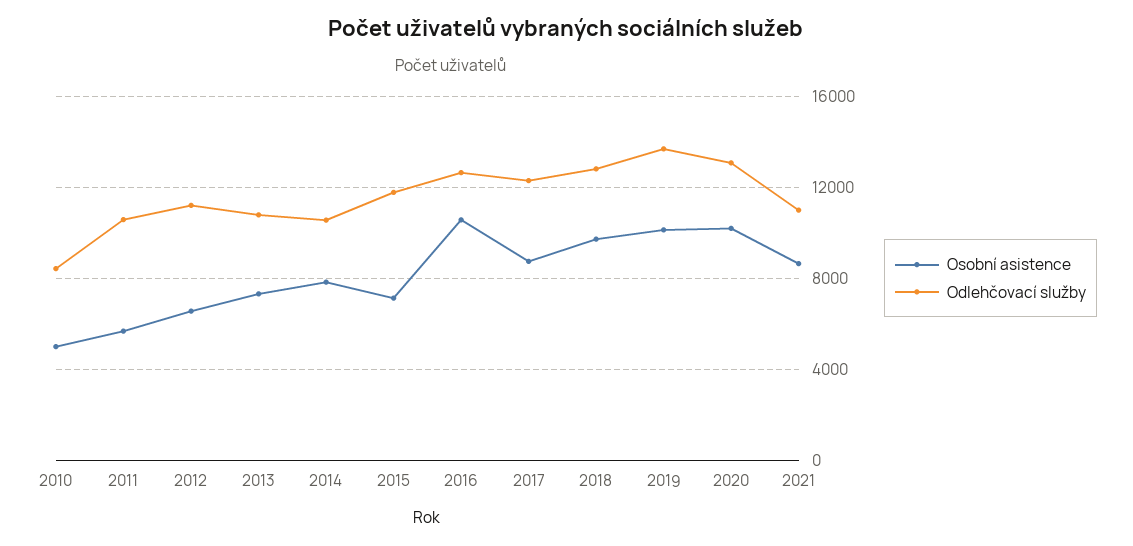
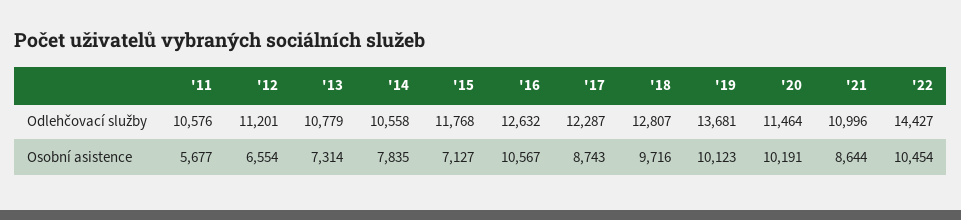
Osobní asistence, 2010: 5000 -> none
Odlehčovací služby, 2010: 8500 -> none
Odlehčovací služby, 2020: 13000 -> 11464
Odlehčovací služby, '22: none -> 14427
Osobní asistence, '22: none -> 10454

